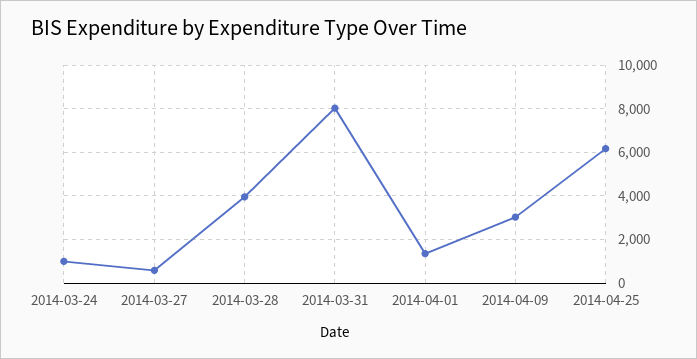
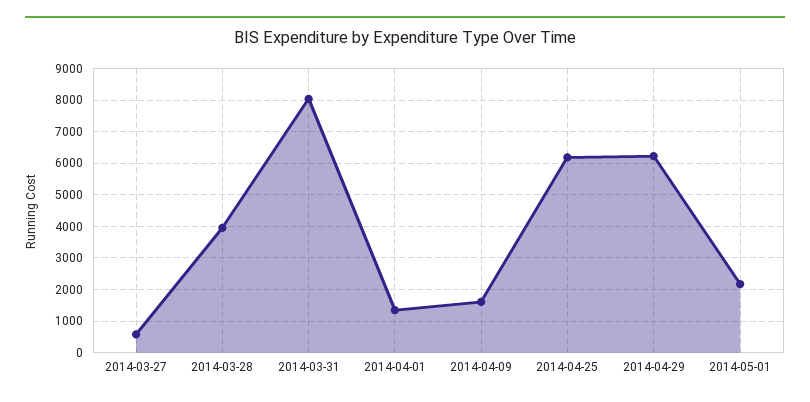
2014-03-24: 1000 -> none
2014-04-09: 3000 -> 1600
2014-04-29: none -> 6200
2014-05-01: none -> 2200

